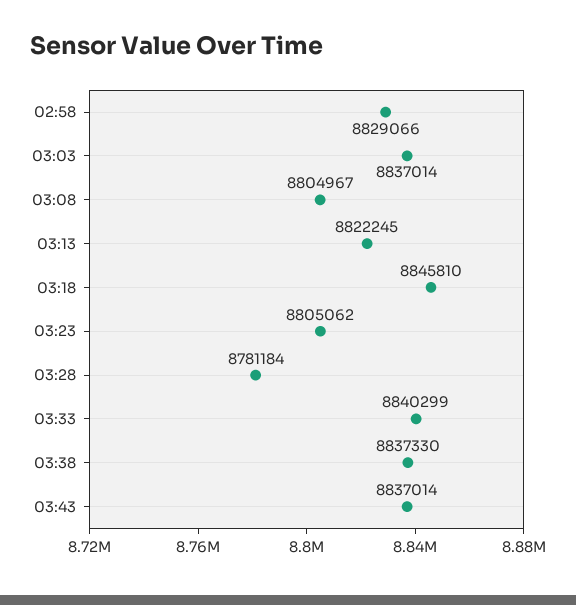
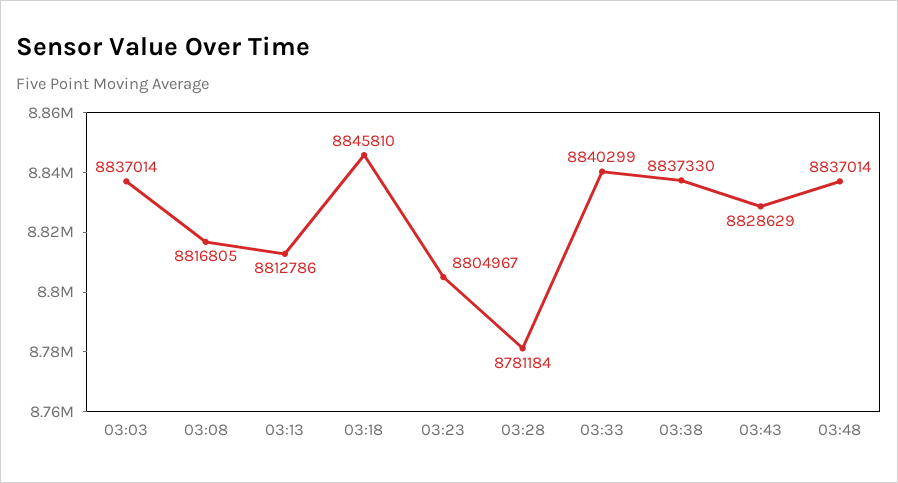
02:58: 8829066 -> none
03:08: 8804967 -> 8816805
03:13: 8822245 -> 8812786
03:23: 8805062 -> 8804967
03:43: 8837014 -> 8828629
03:48: none -> 8837014

